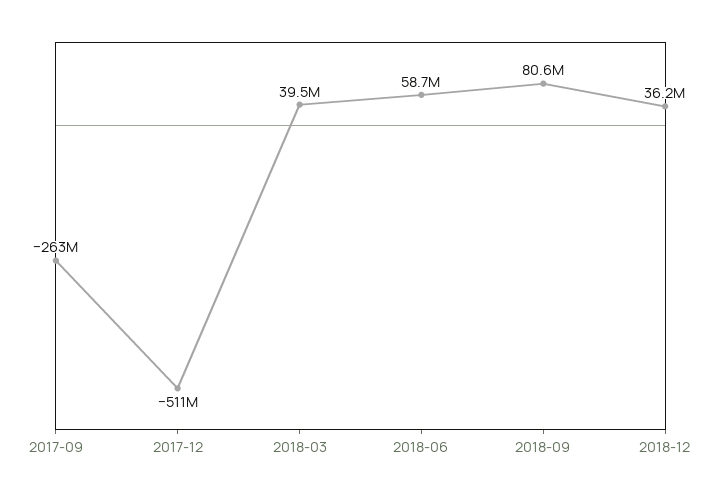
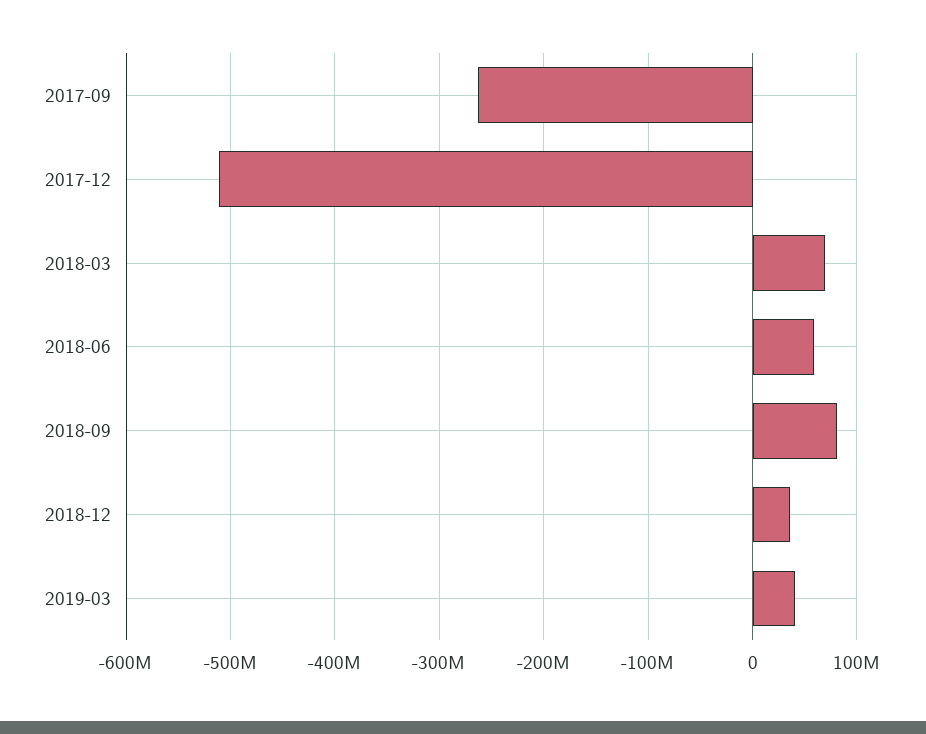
2018-03: 39500000 -> 70000000
2019-03: none -> 40000000

